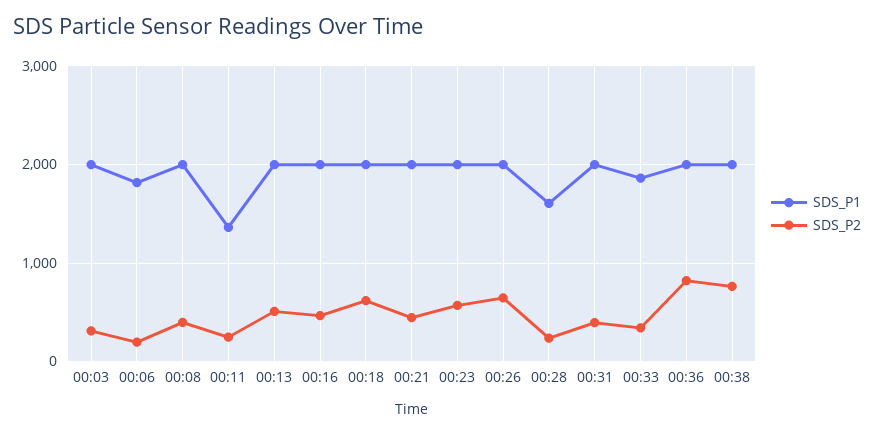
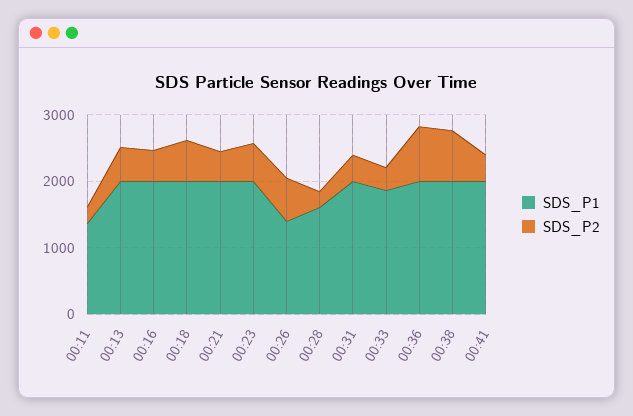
SDS_P1, 00:03: 2000 -> none
SDS_P2, 00:03: 300 -> none
SDS_P1, 00:06: 1800 -> none
SDS_P2, 00:06: 200 -> none
SDS_P1, 00:08: 2000 -> none
SDS_P2, 00:08: 400 -> none
SDS_P1, 00:26: 2000 -> 1400
SDS_P1, 00:41: none -> 2000
SDS_P2, 00:41: none -> 400

